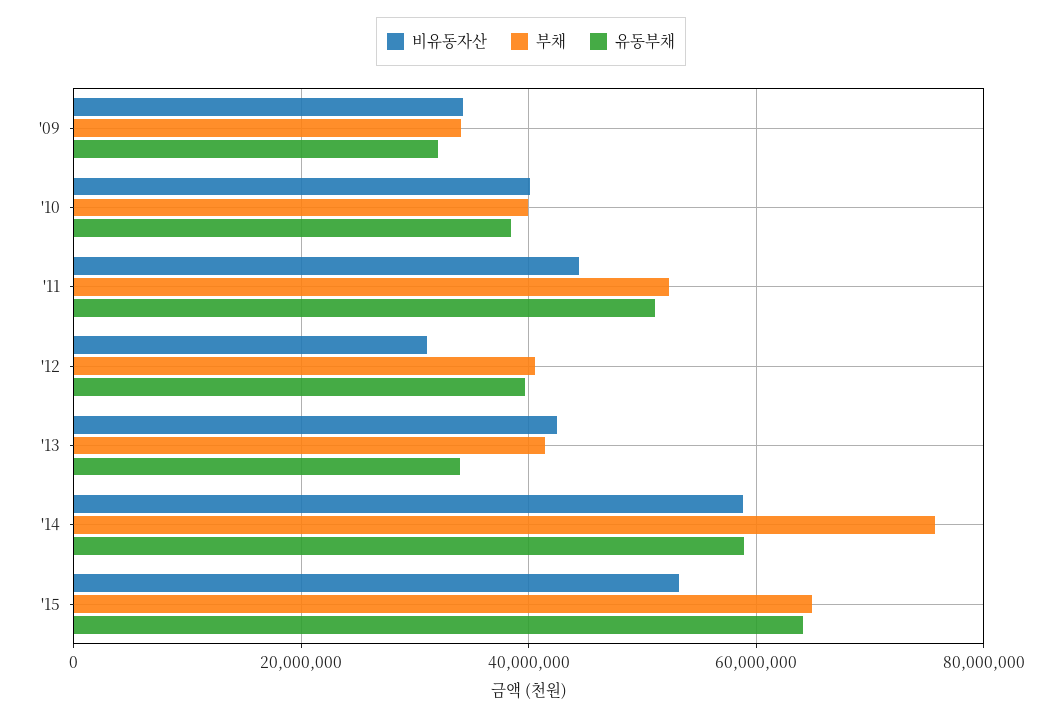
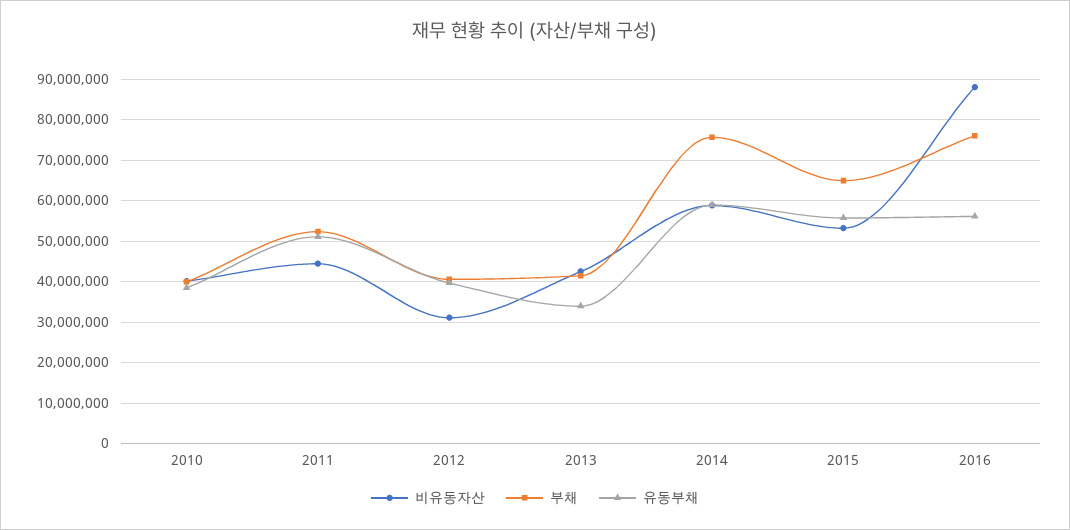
비유동자산, '09: 34000000 -> none
부채, '09: 34000000 -> none
유동부채, '09: 32000000 -> none
유동부채, '15: 64000000 -> 56000000
비유동자산, 2016: none -> 88000000
부채, 2016: none -> 76000000
유동부채, 2016: none -> 56000000

